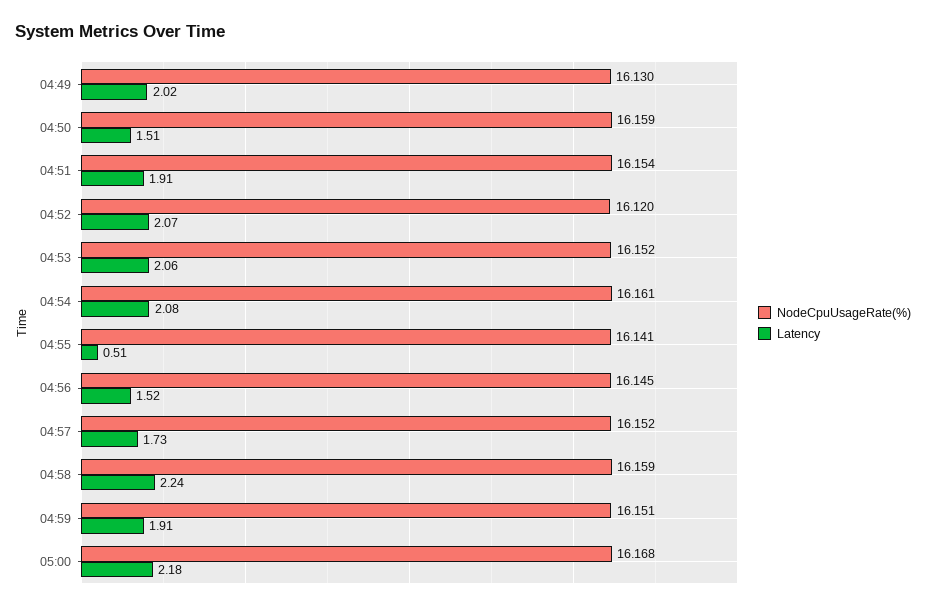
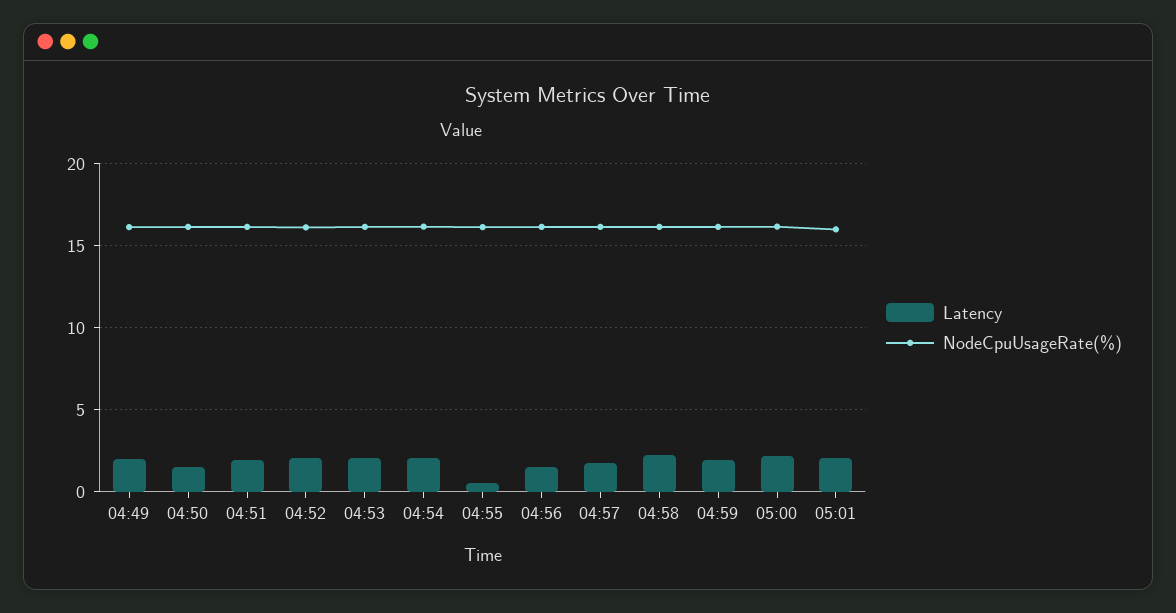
Latency, 05:01: none -> 2
NodeCpuUsageRate(%), 05:01: none -> 16

